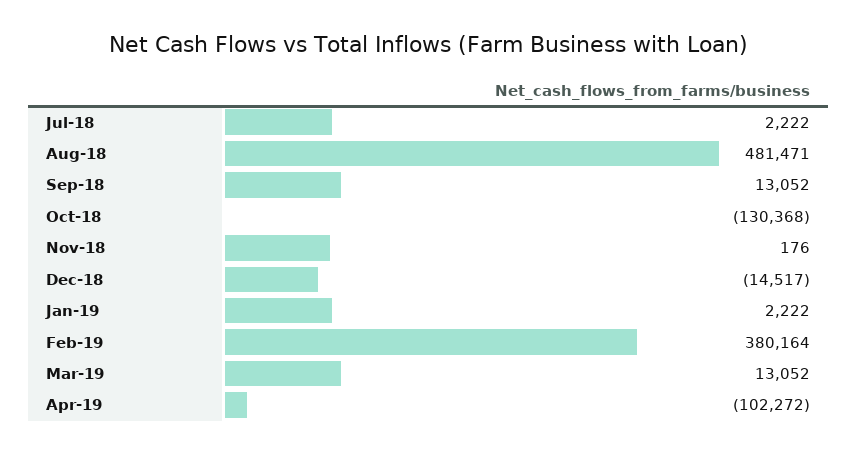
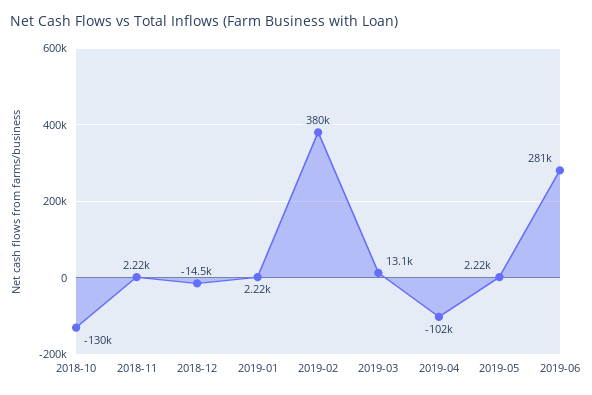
Jul-18: 2222 -> none
Aug-18: 481471 -> none
Sep-18: 13052 -> none
Nov-18: 176 -> 2220
2019-05: none -> 2220
2019-06: none -> 281000

